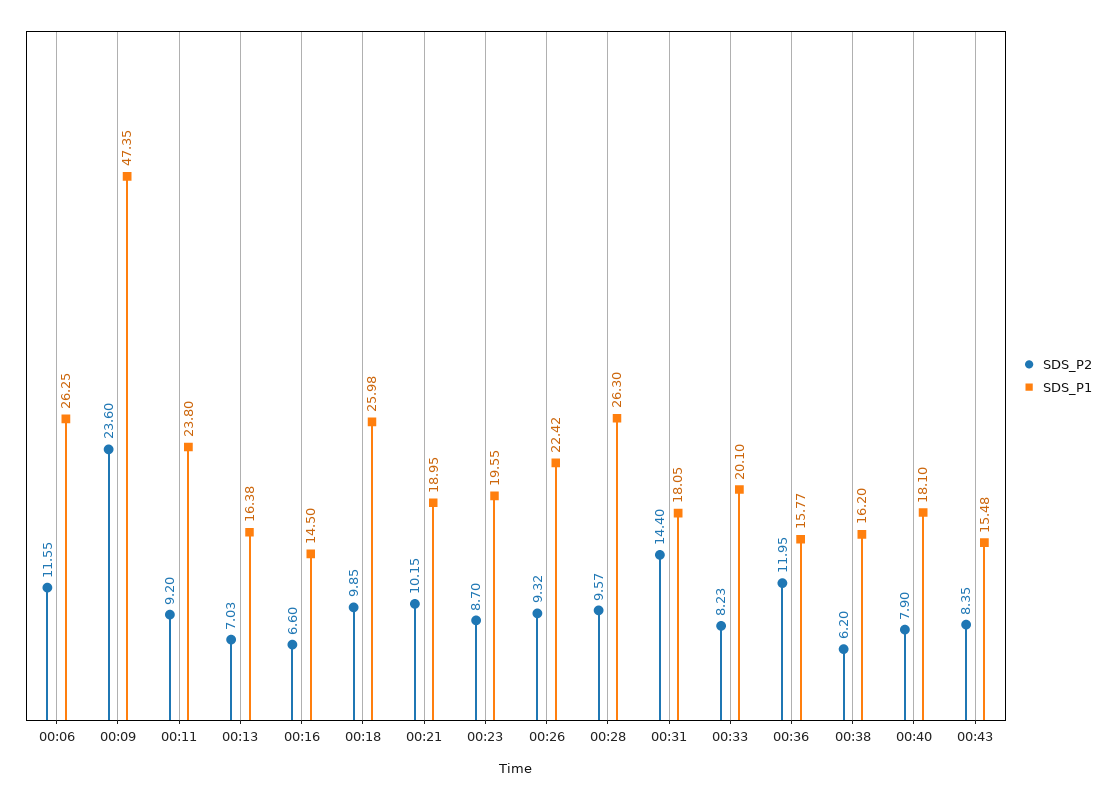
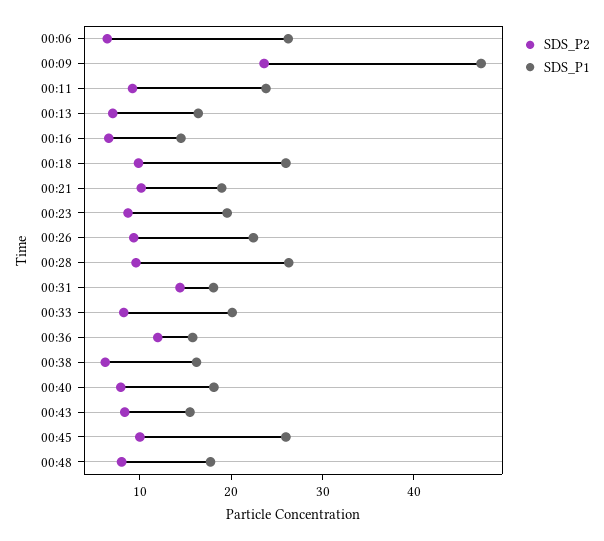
SDS_P2, 00:06: 11.55 -> 6
SDS_P2, 00:45: none -> 10
SDS_P1, 00:45: none -> 26
SDS_P2, 00:48: none -> 8
SDS_P1, 00:48: none -> 18

